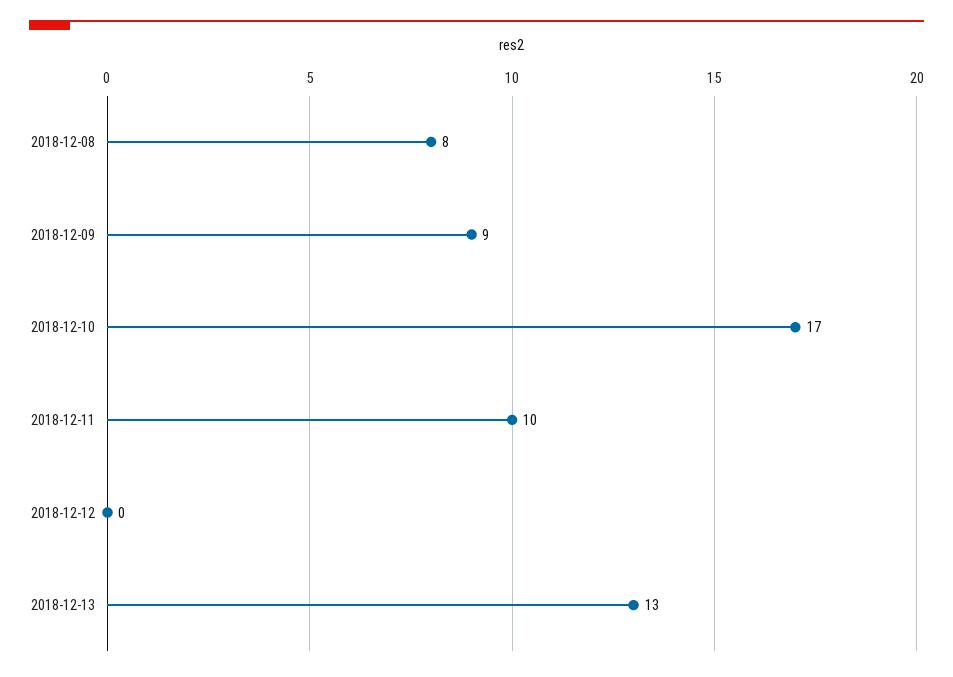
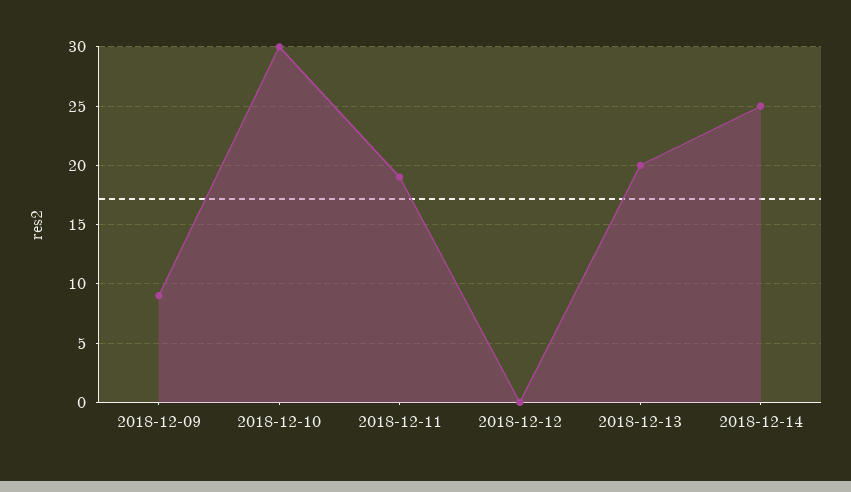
2018-12-08: 8 -> none
2018-12-10: 17 -> 30
2018-12-11: 10 -> 19
2018-12-13: 13 -> 20
2018-12-14: none -> 25

